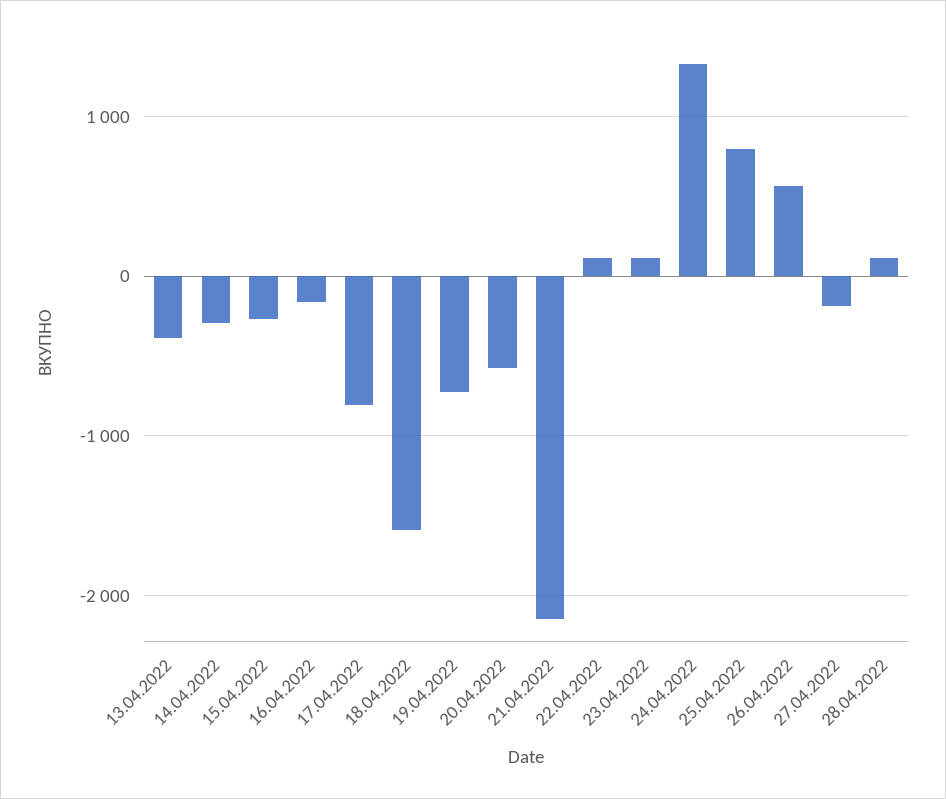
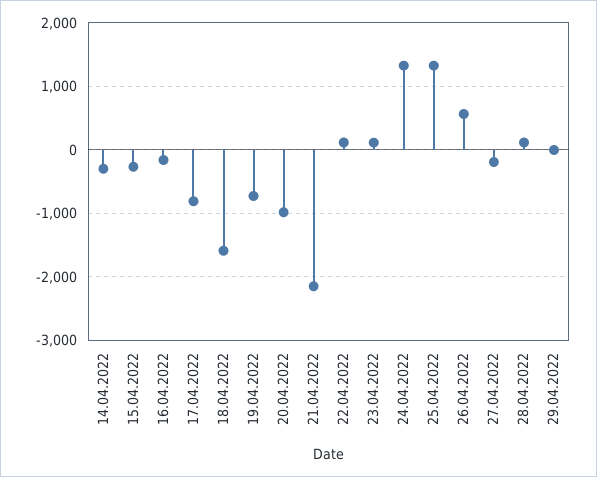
13.04.2022: -400 -> none
20.04.2022: -600 -> -1000
25.04.2022: 800 -> 1300
29.04.2022: none -> 0

